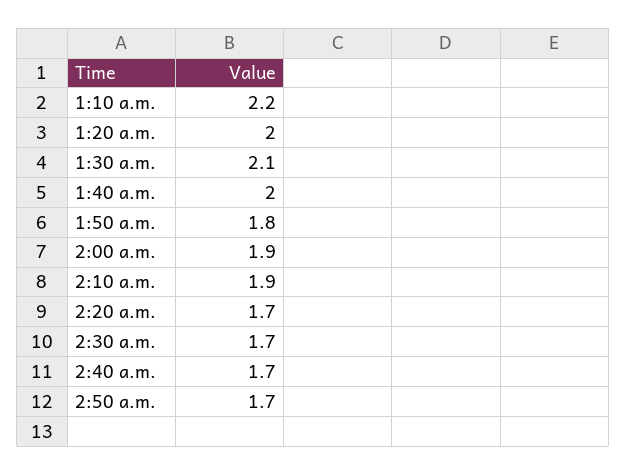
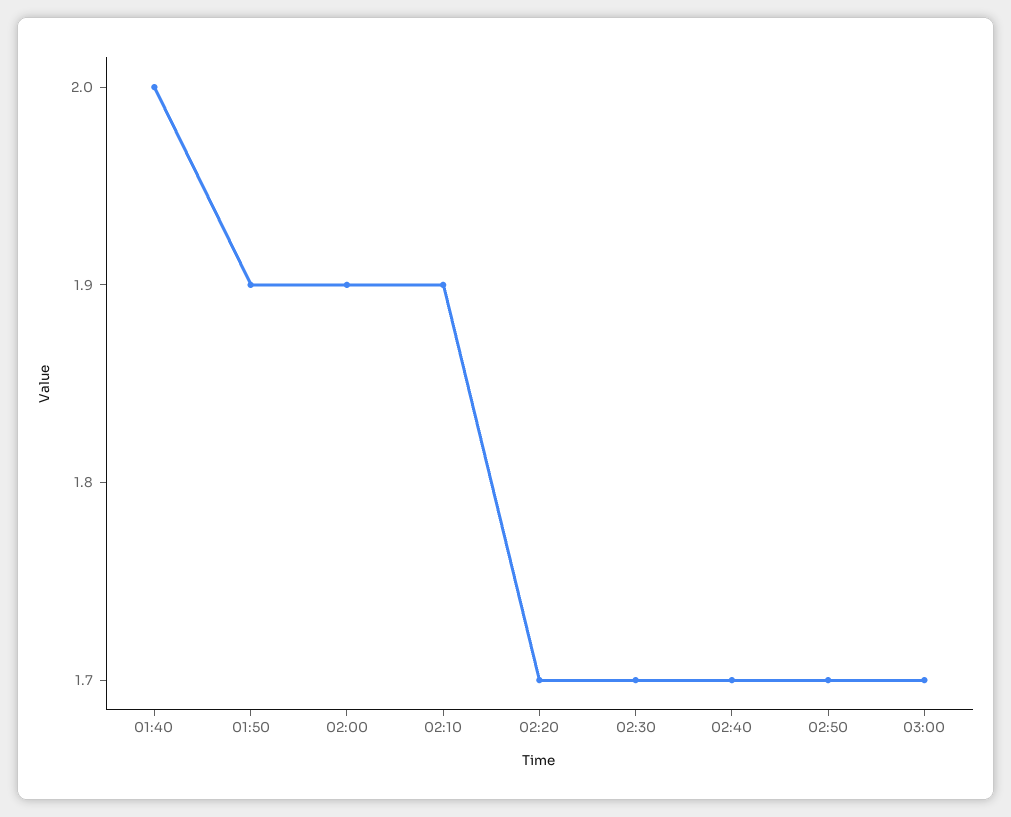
1:10 a.m.: 2.2 -> none
1:20 a.m.: 2 -> none
1:30 a.m.: 2.1 -> none
1:50 a.m.: 1.8 -> 1.9
03:00: none -> 1.7

